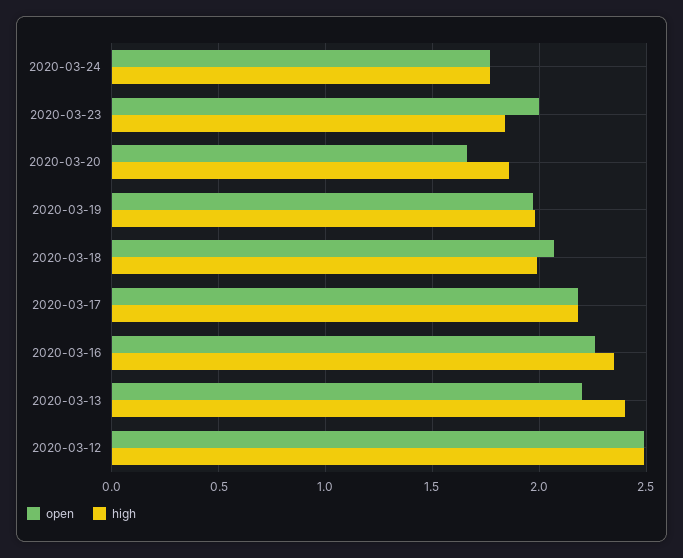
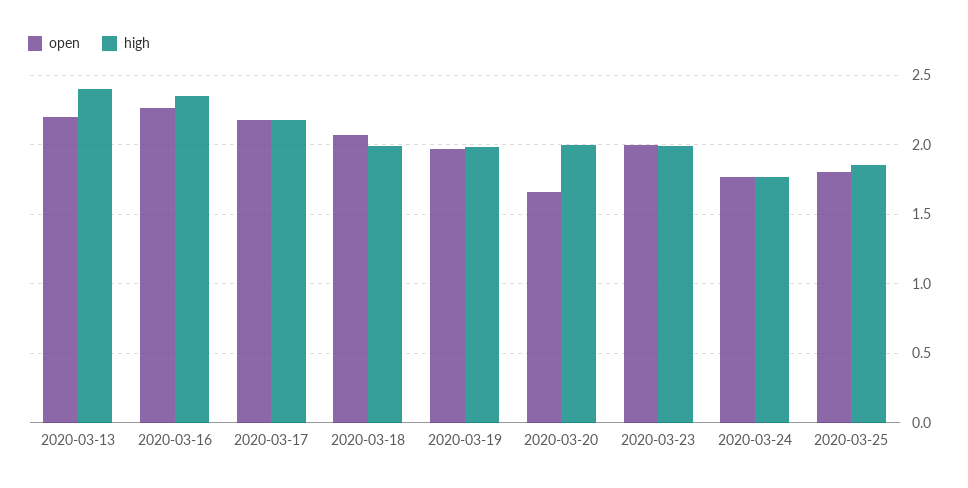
high, 2020-03-23: 1.85 -> 2
high, 2020-03-20: 1.85 -> 2
open, 2020-03-12: 2.5 -> none
high, 2020-03-12: 2.5 -> none
open, 2020-03-25: none -> 1.8
high, 2020-03-25: none -> 1.85

